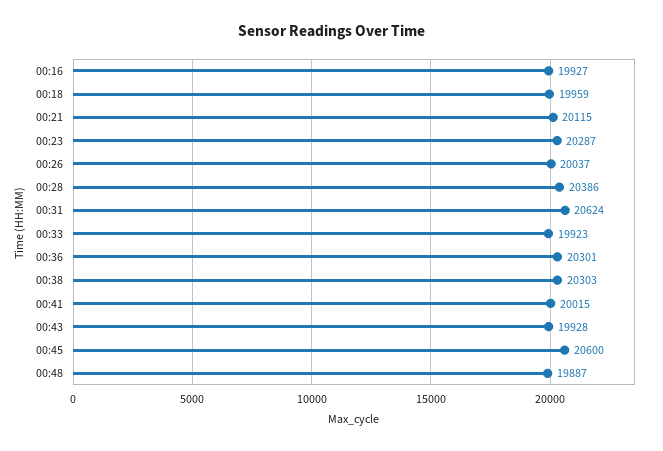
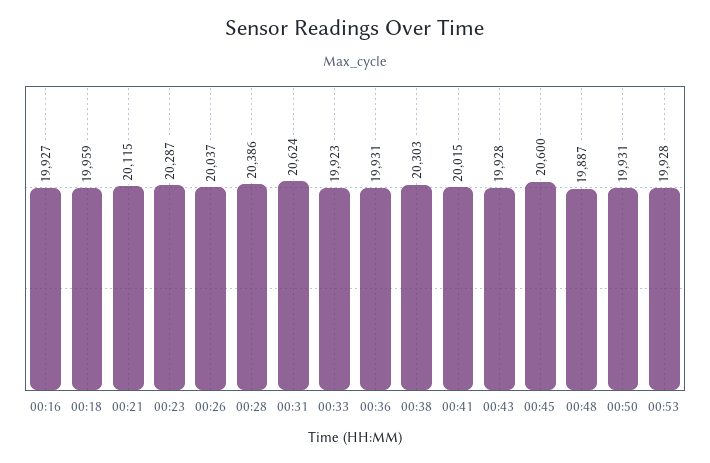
00:36: 20301 -> 19931
00:50: none -> 19931
00:53: none -> 19928

